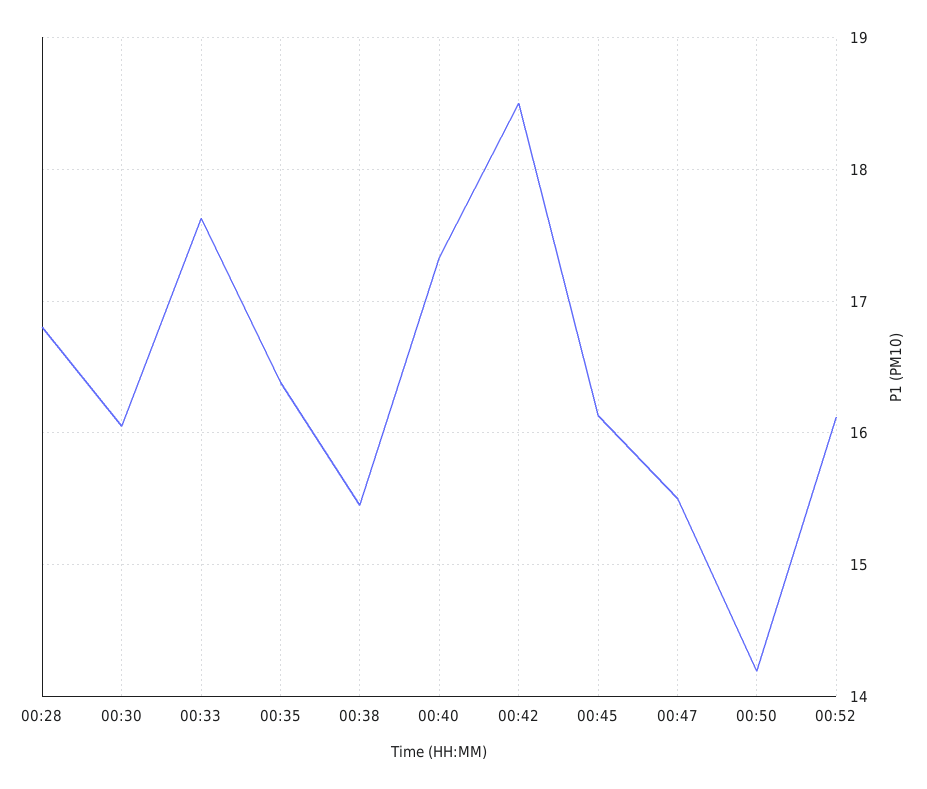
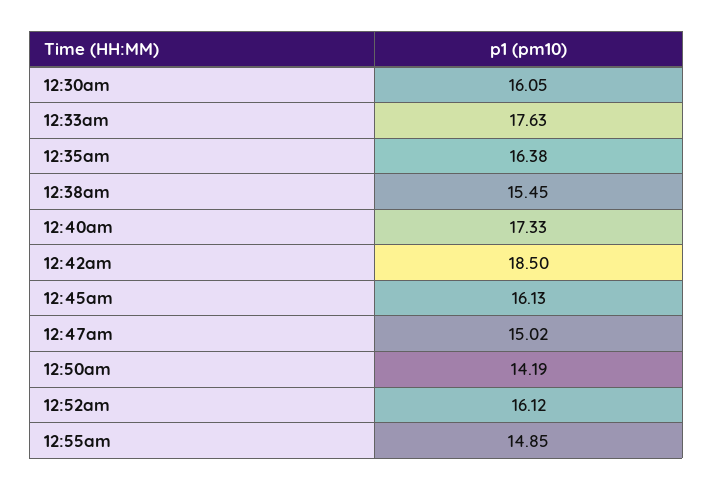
00:28: 16.8 -> none
00:47: 15.5 -> 15.02
12:55am: none -> 14.85

